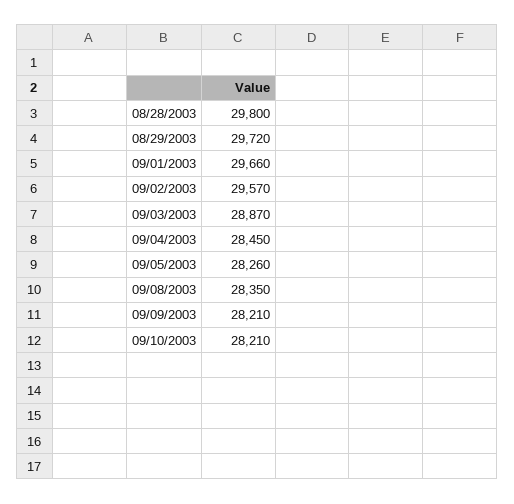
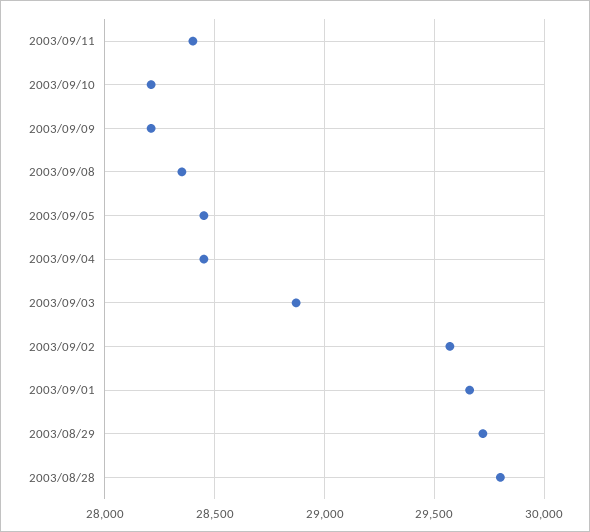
09/05/2003: 28260 -> 28450
2003/09/11: none -> 28400

